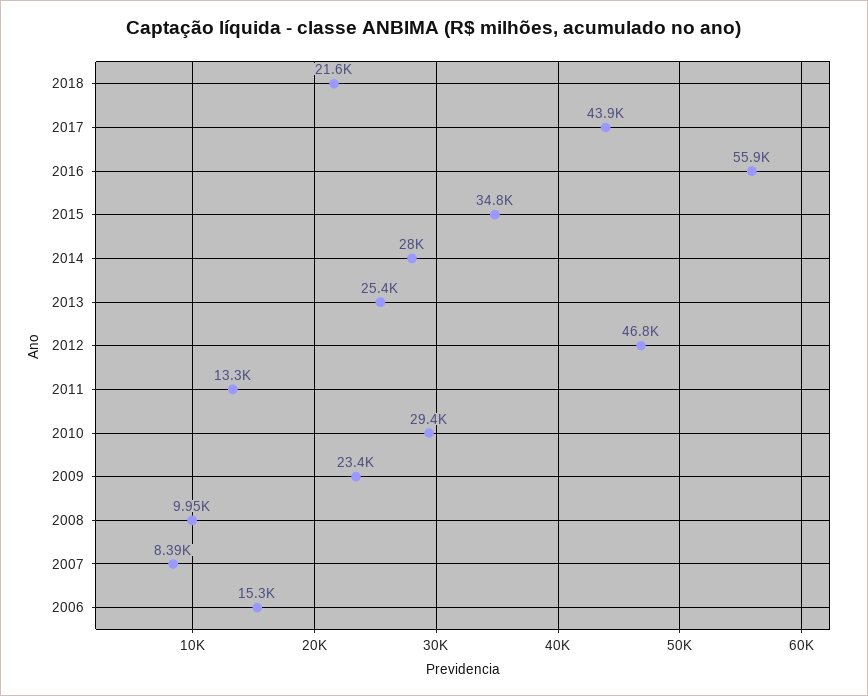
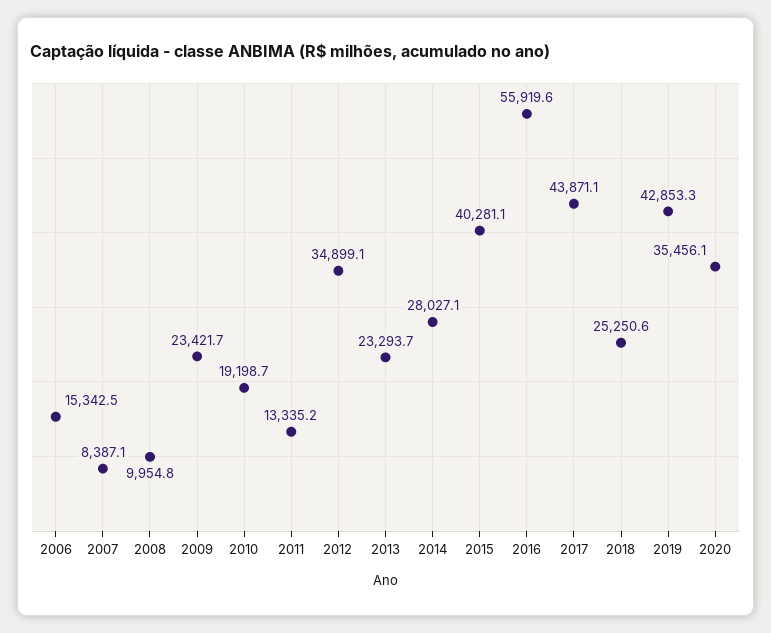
2018: 21600 -> 25250.6
2015: 34800 -> 40281.1
2013: 25400 -> 23293.7
2012: 46800 -> 34899.1
2010: 29400 -> 19198.7
2019: none -> 42853.3
2020: none -> 35456.1

